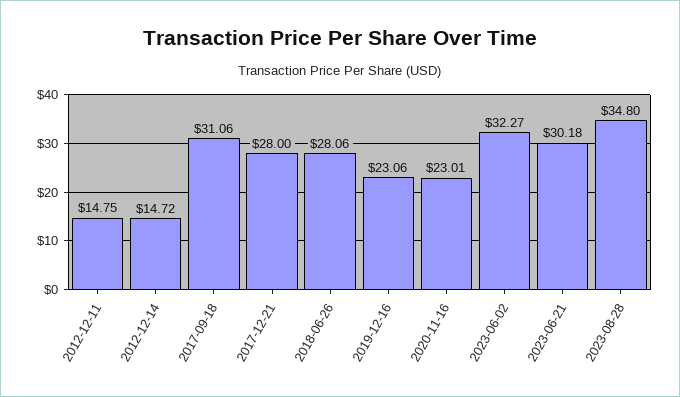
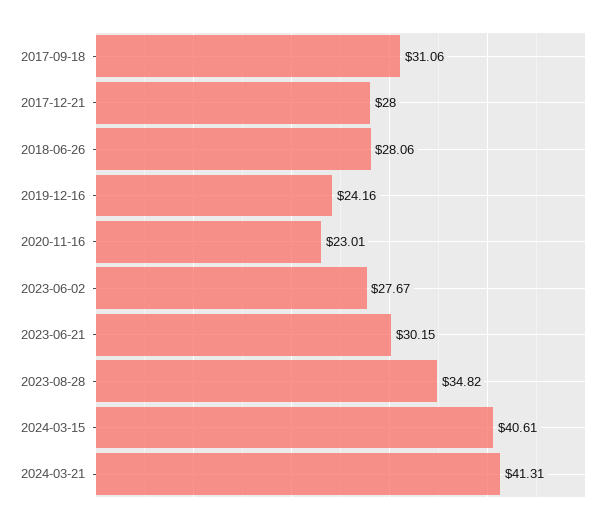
2012-12-11: 14.75 -> none
2012-12-14: 14.72 -> none
2019-12-16: 23.06 -> 24.16
2023-06-02: 32.27 -> 27.67
2023-06-21: 30.18 -> 30.15
2023-08-28: 34.8 -> 34.82
2024-03-15: none -> 40.61
2024-03-21: none -> 41.31

